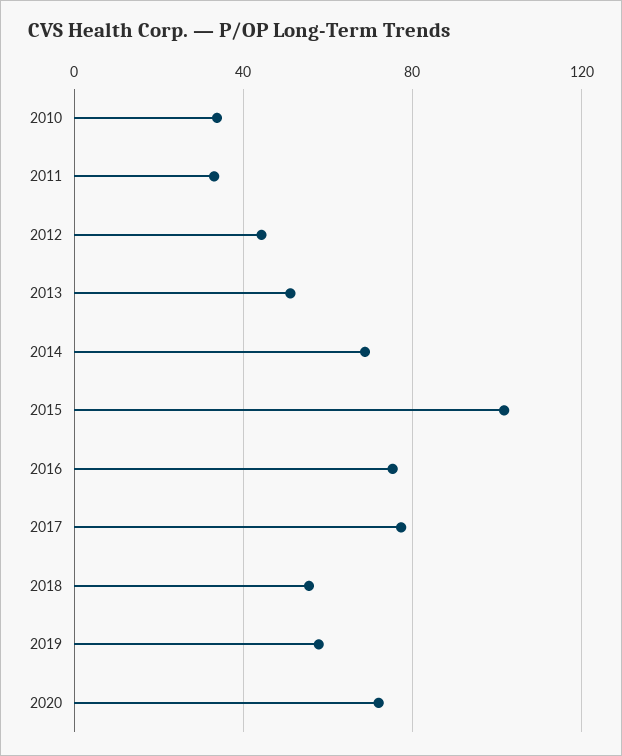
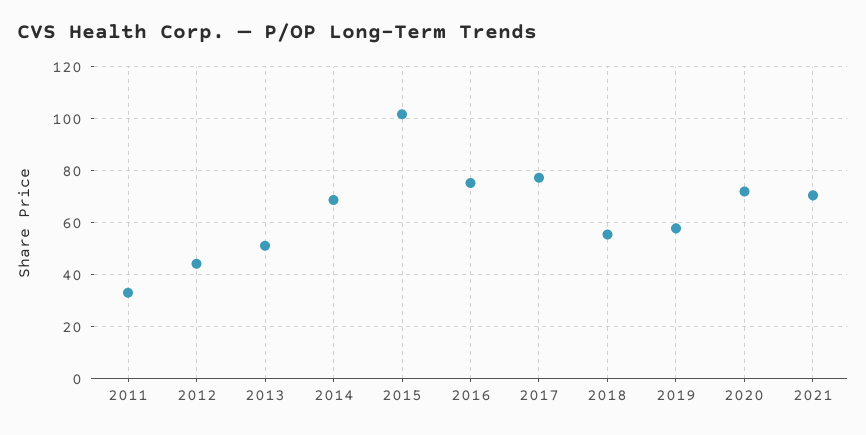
2010: 35 -> none
2021: none -> 70

